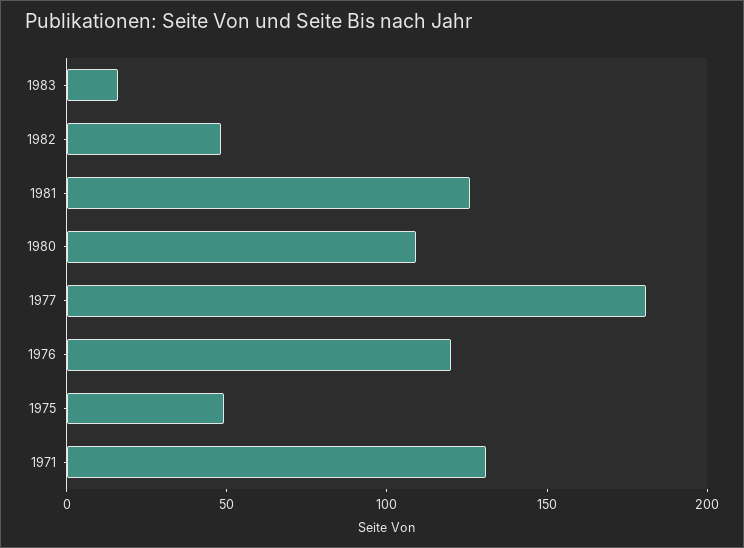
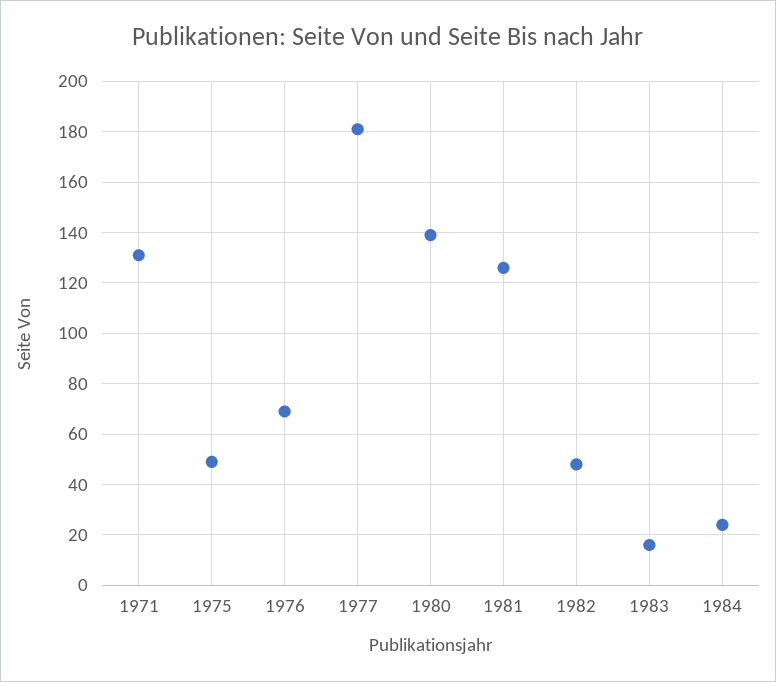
1980: 110 -> 140
1976: 120 -> 70
1984: none -> 25

